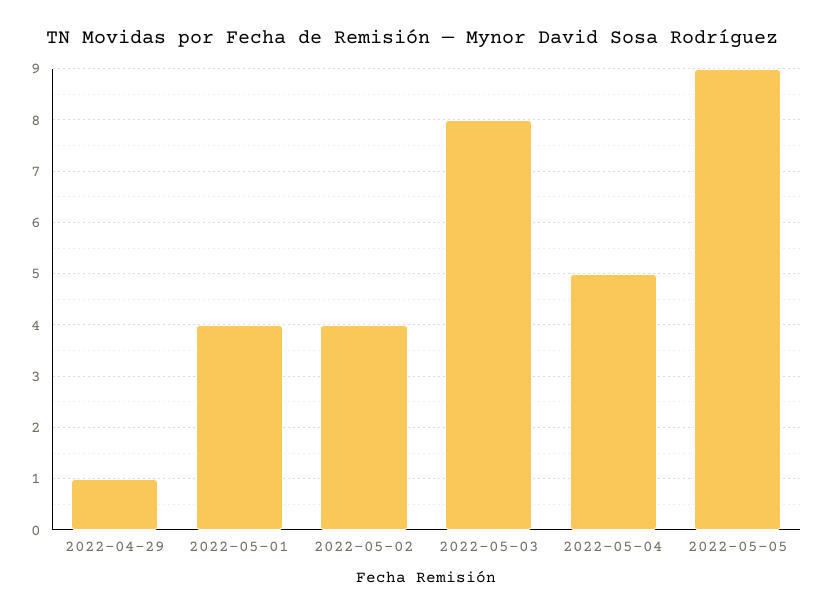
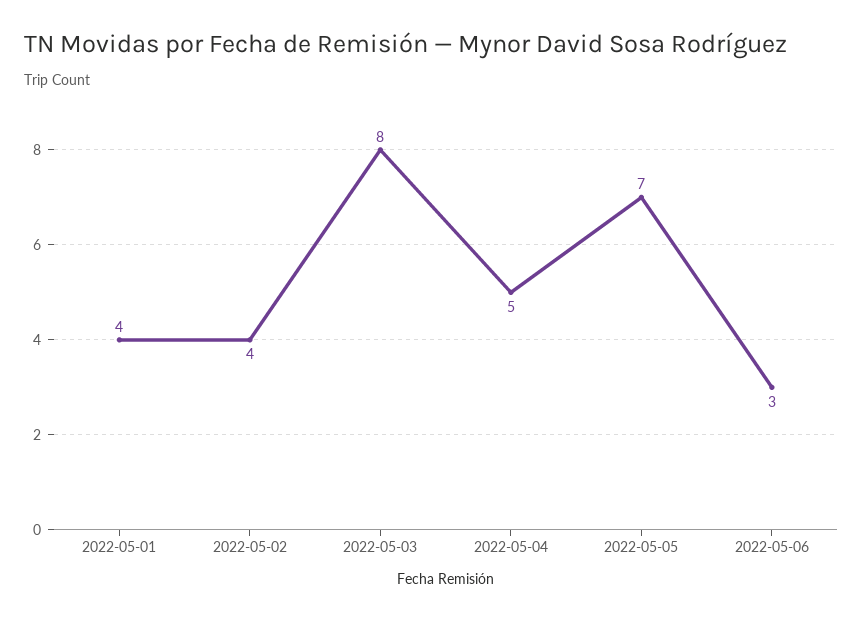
2022-04-29: 1 -> none
2022-05-05: 9 -> 7
2022-05-06: none -> 3

